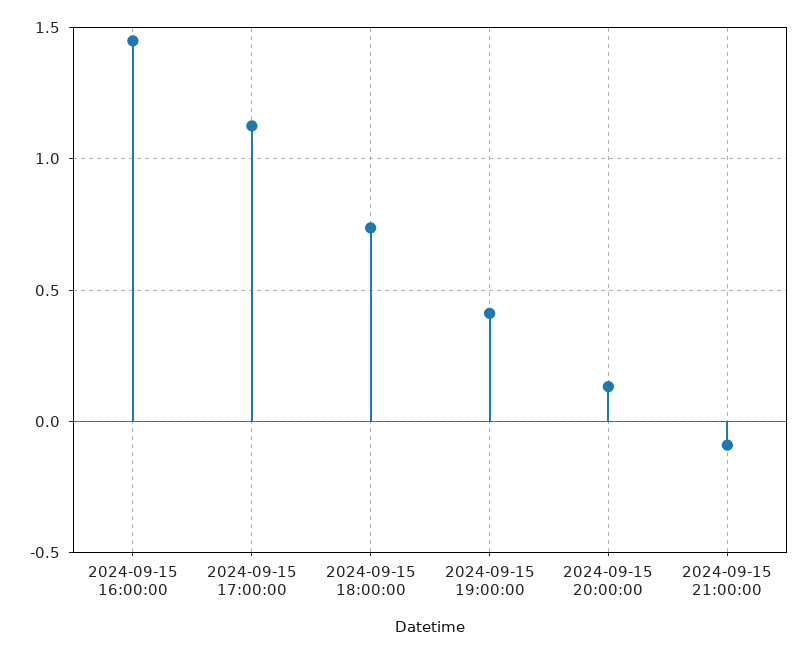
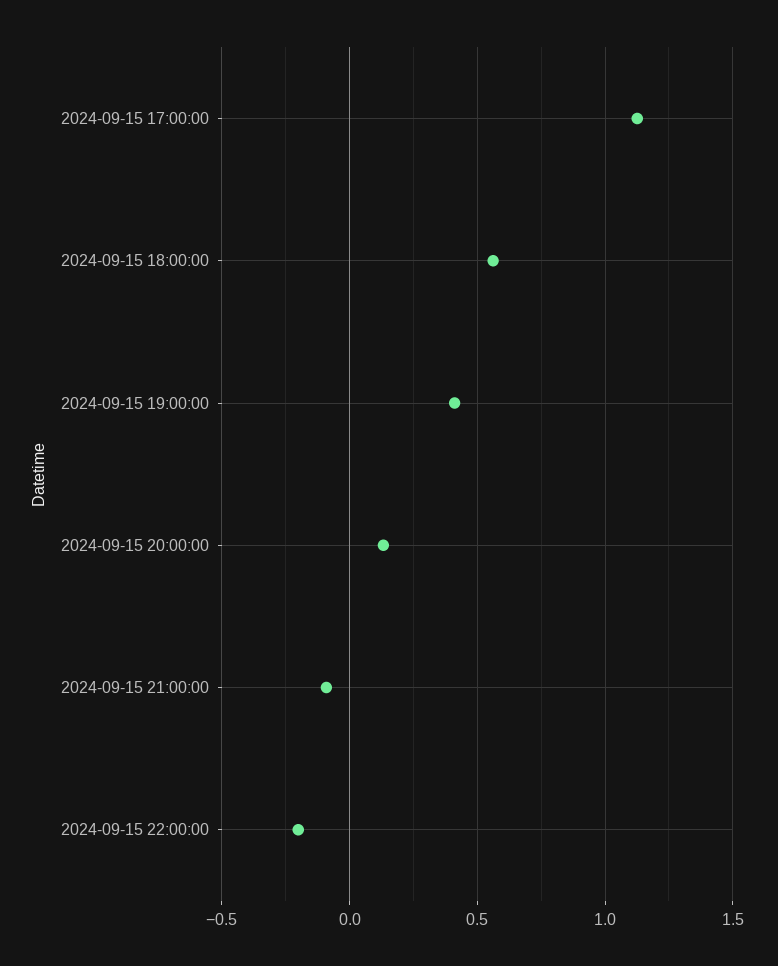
2024-09-15 16:00:00: 1.45 -> none
2024-09-15 18:00:00: 0.75 -> 0.55
2024-09-15 22:00:00: none -> -0.2

